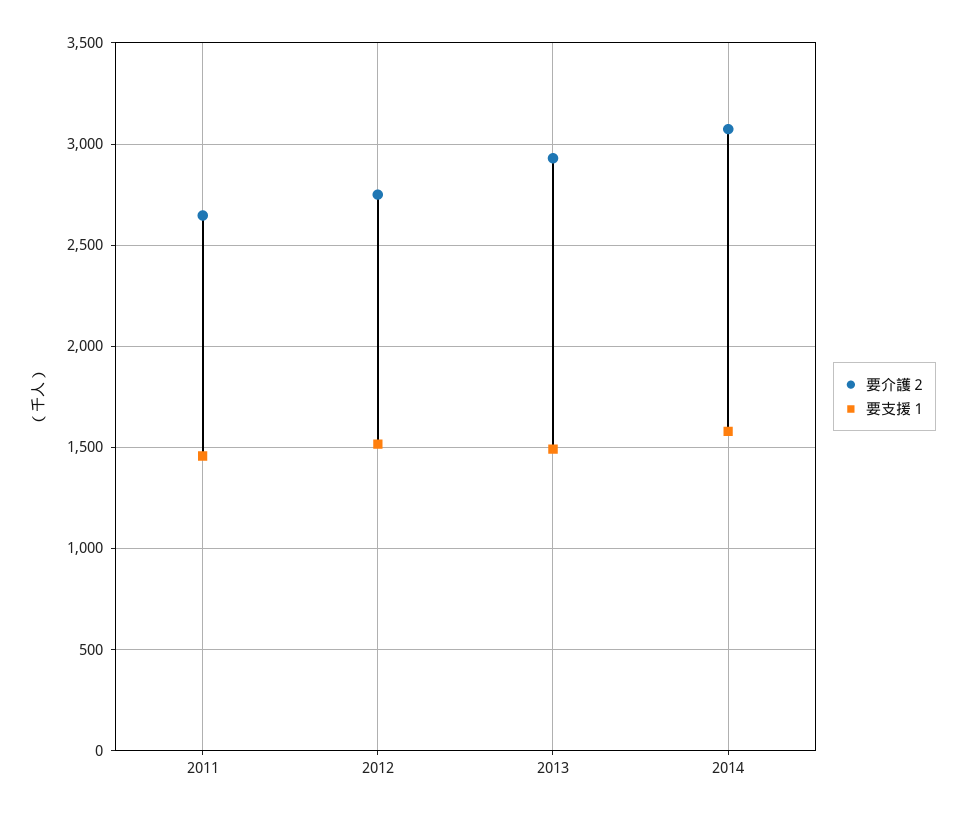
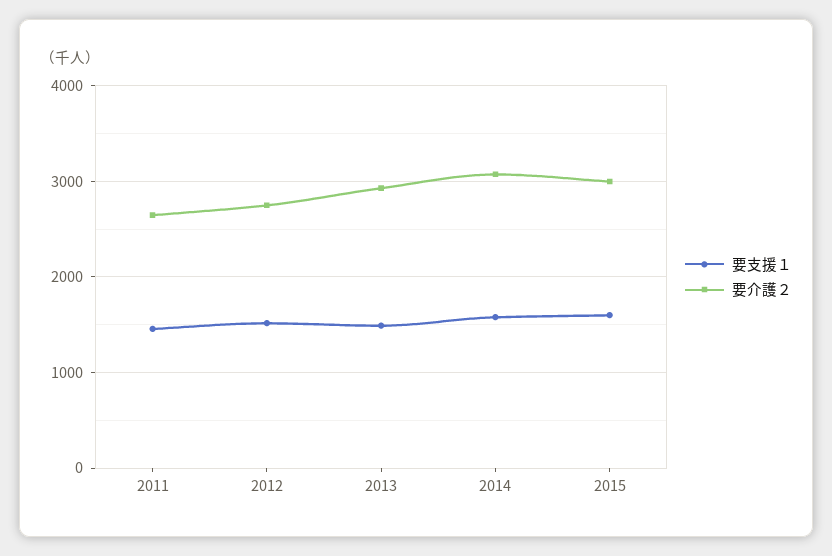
要支援１, 2015: none -> 1600
要介護２, 2015: none -> 3000

